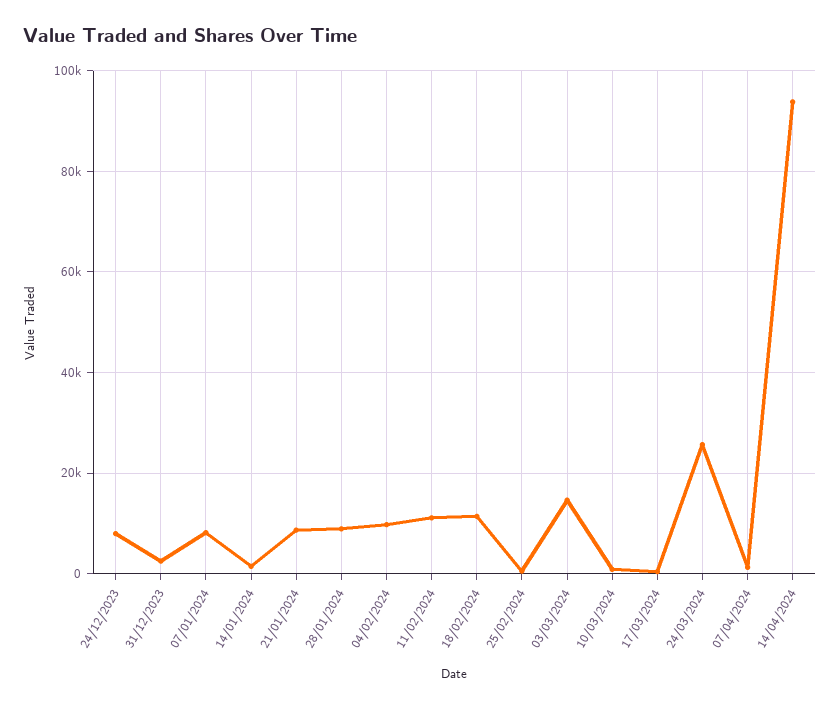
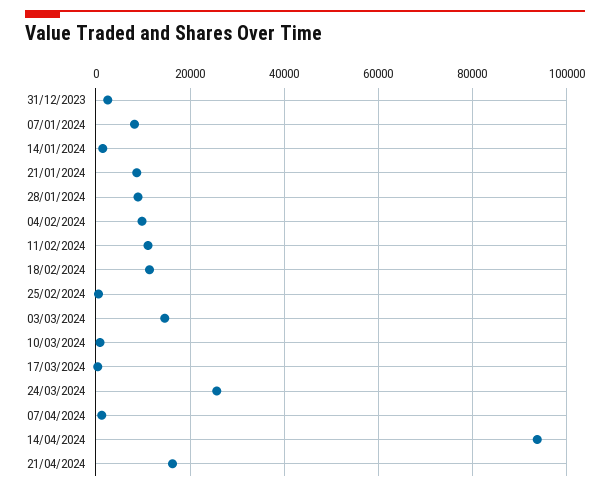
24/12/2023: 8000 -> none
21/04/2024: none -> 16000

